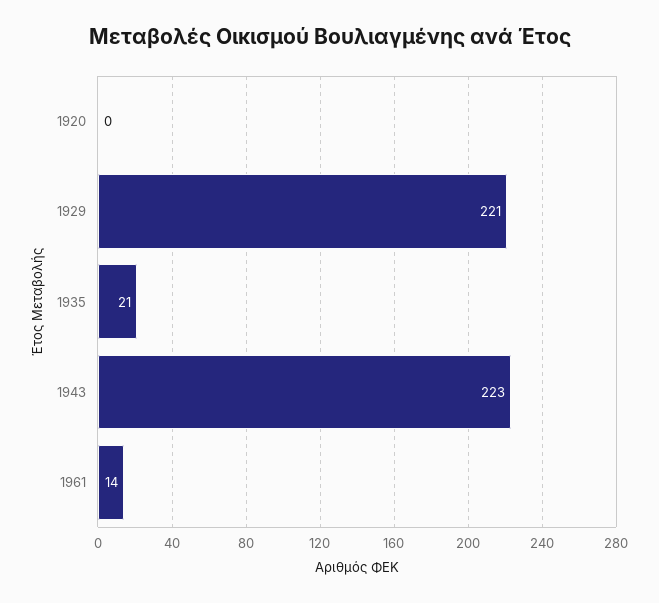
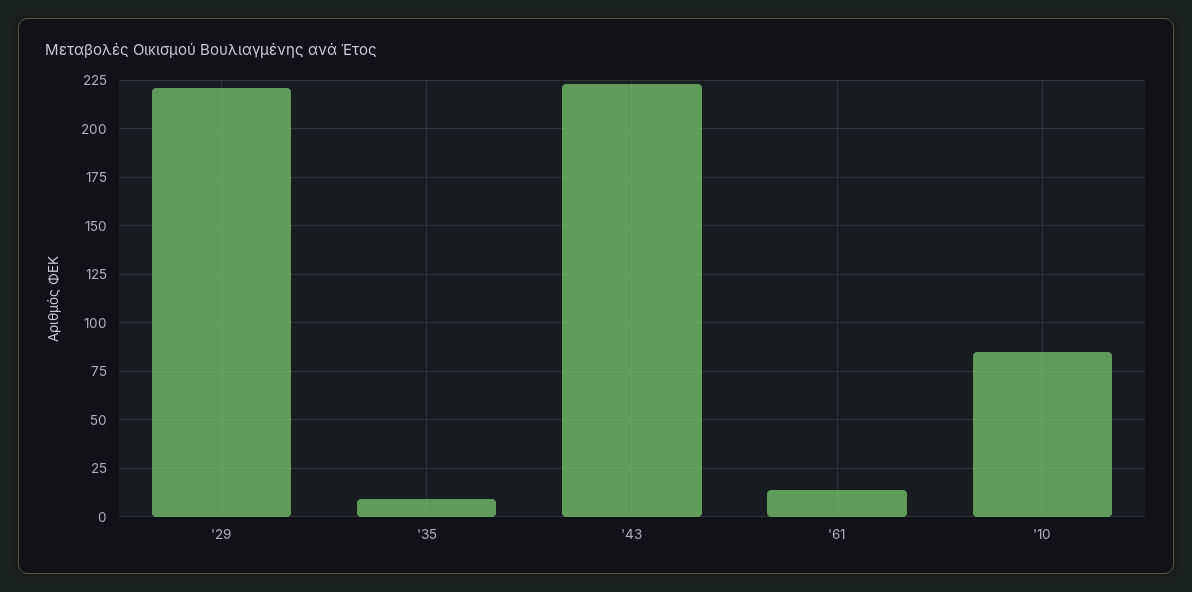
1920: 0 -> none
1935: 21 -> 10
'10: none -> 85

